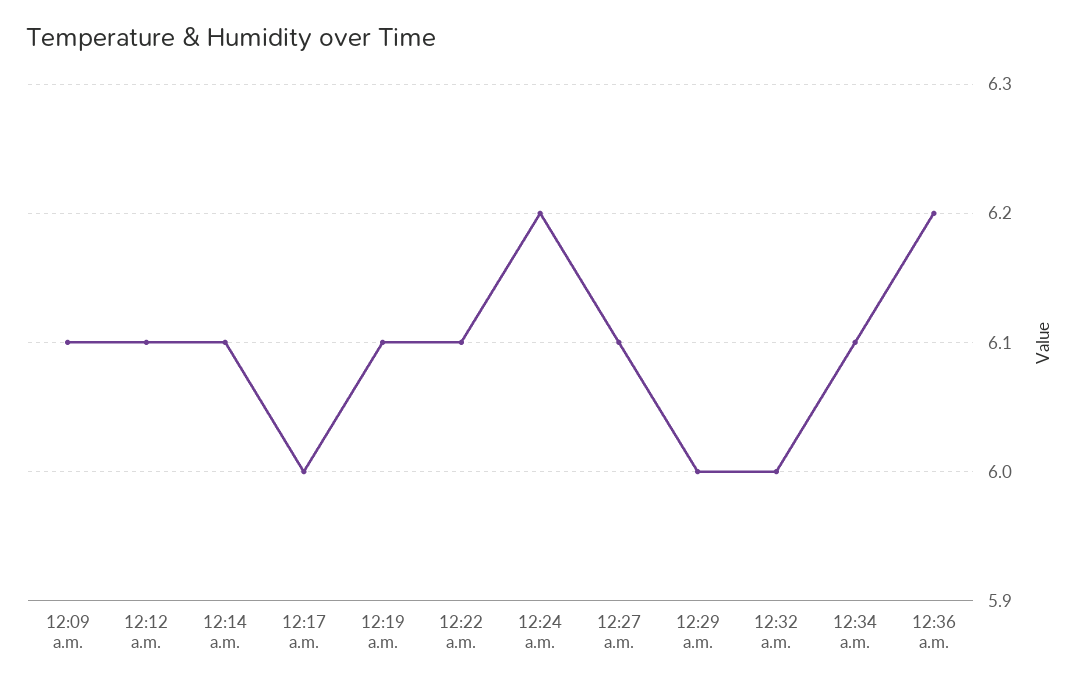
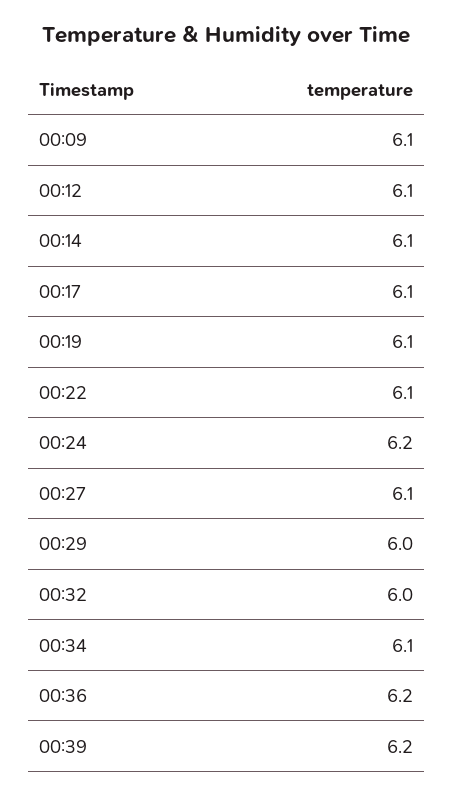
12:17 a.m.: 6 -> 6.1
00:39: none -> 6.2

